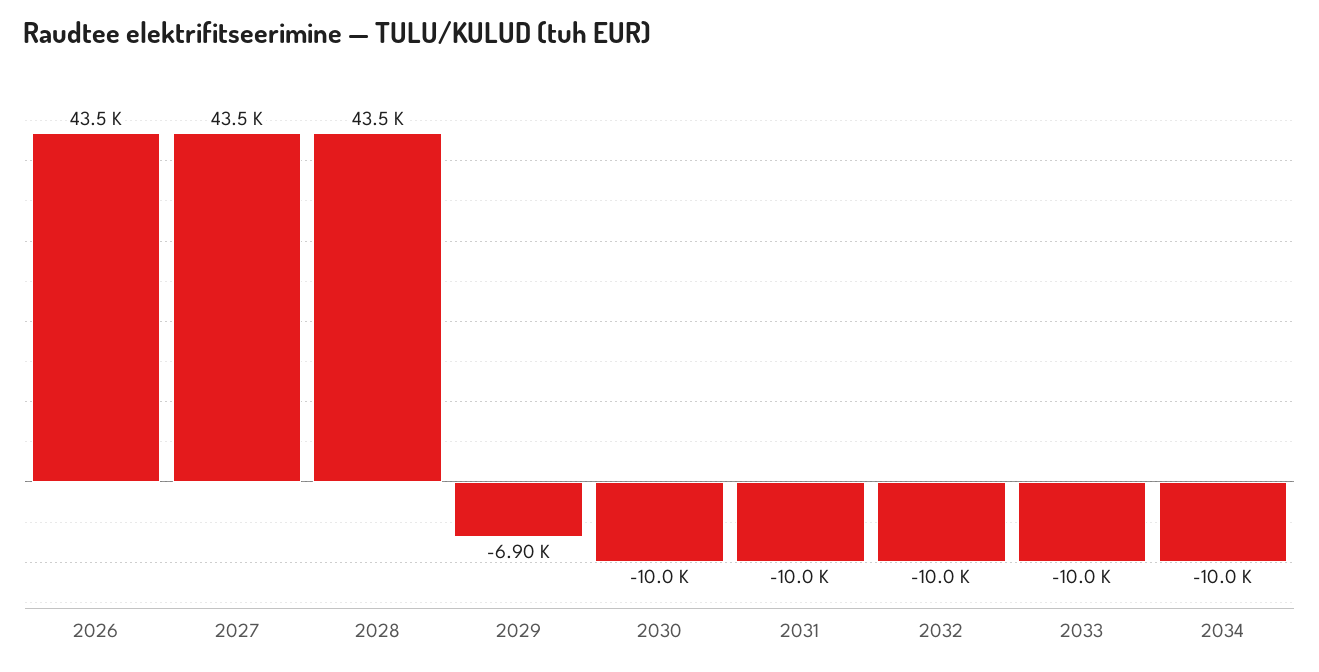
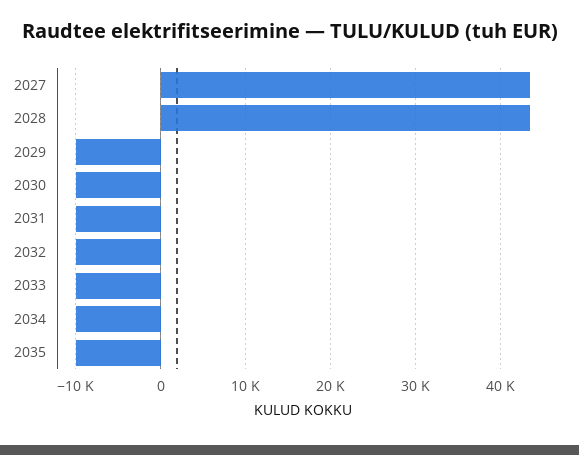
2026: 43500 -> none
2029: -6900 -> -10000
2035: none -> -10000

